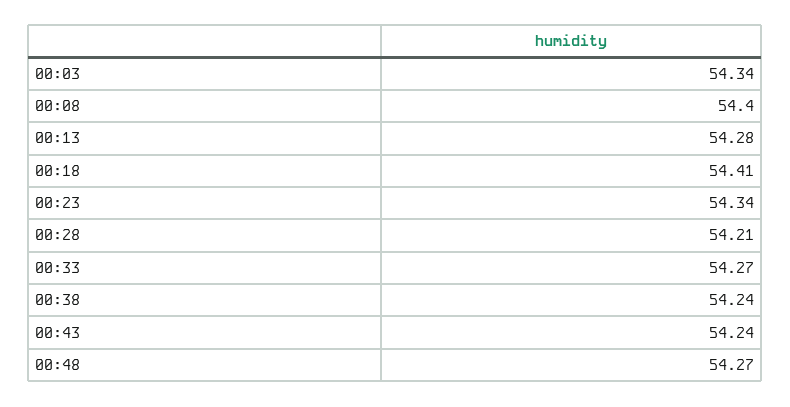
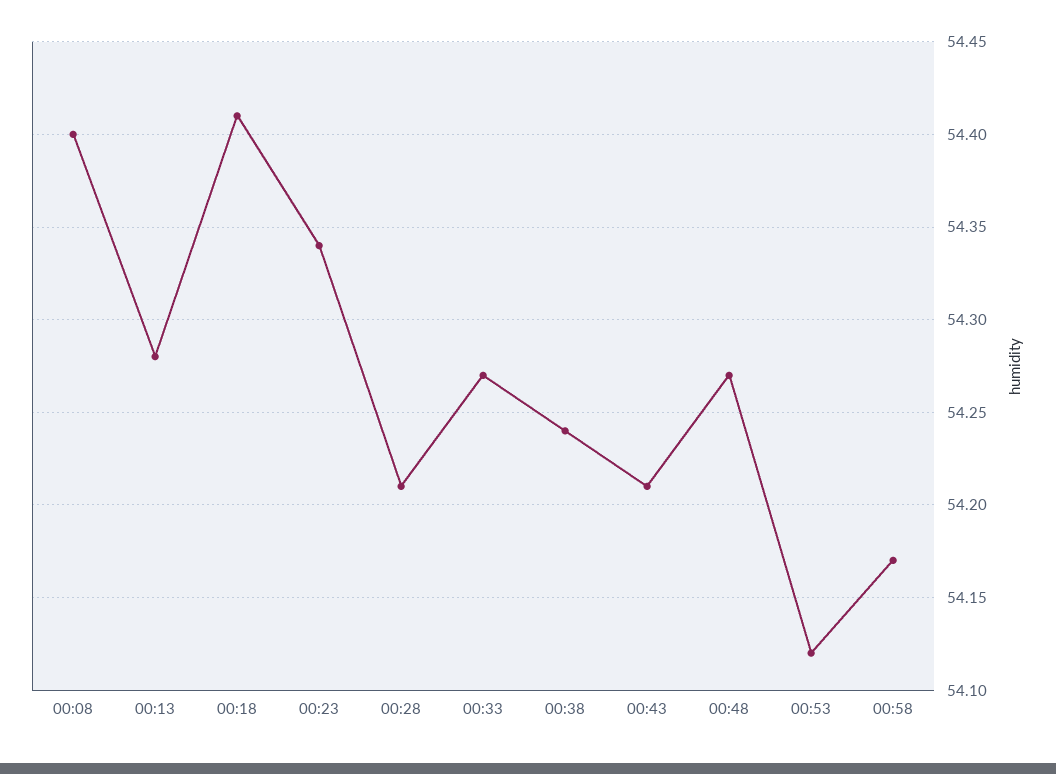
00:03: 54.34 -> none
00:43: 54.24 -> 54.21
00:53: none -> 54.12
00:58: none -> 54.17

